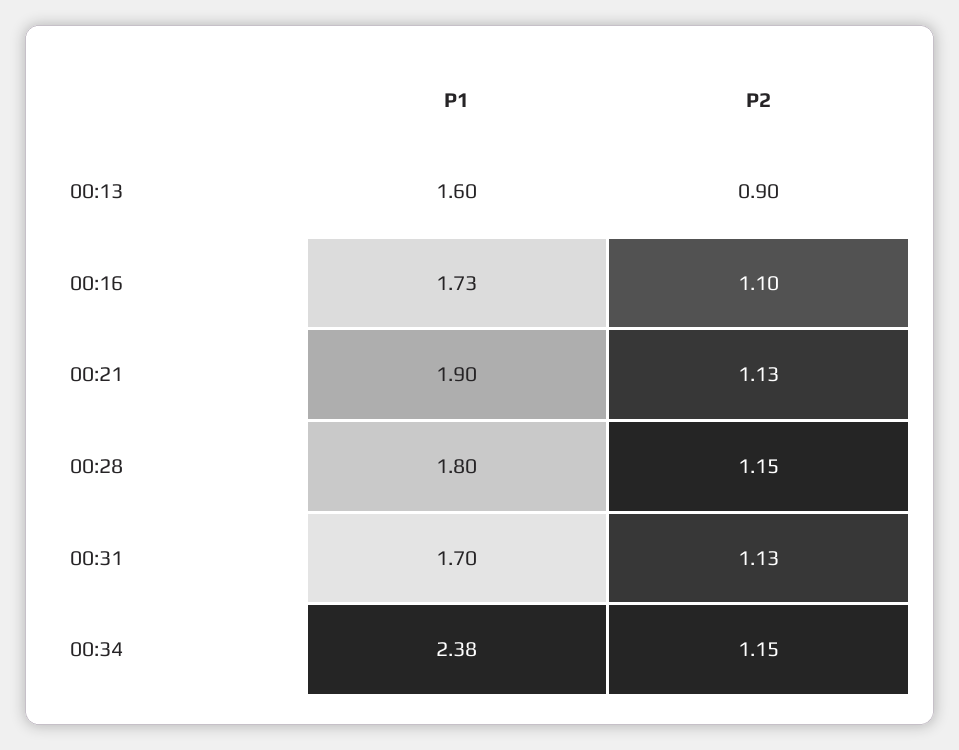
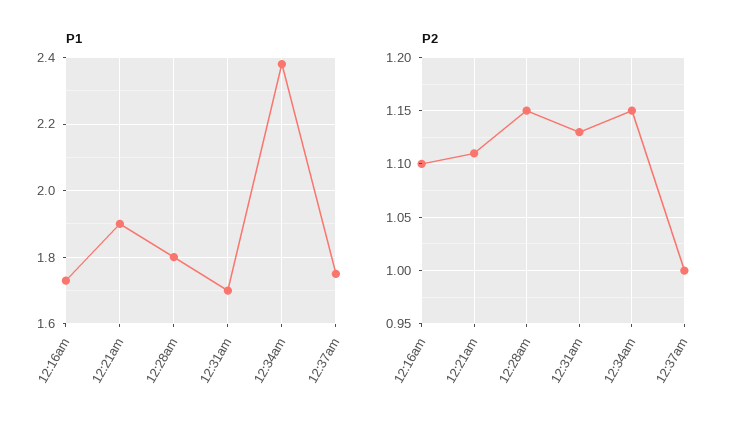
P1, 00:13: 1.6 -> none
P2, 00:13: 0.9 -> none
P2, 00:21: 1.13 -> 1.11
P1, 12:37am: none -> 1.75
P2, 12:37am: none -> 1

